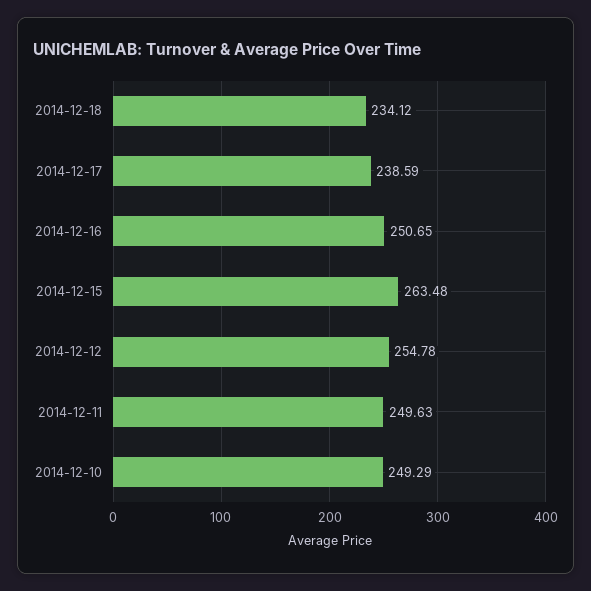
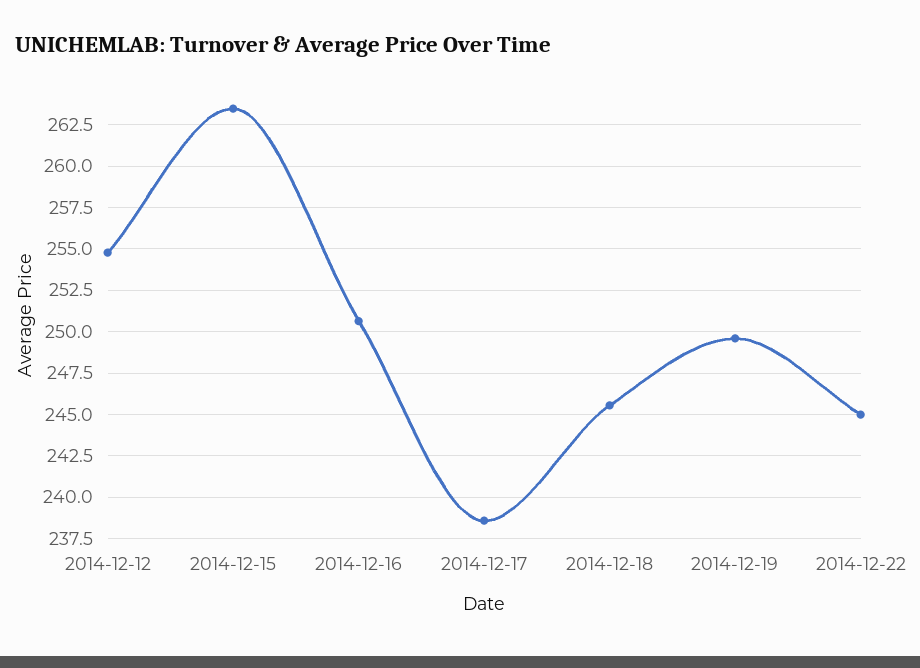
2014-12-18: 234.12 -> 245.5
2014-12-11: 249.63 -> none
2014-12-10: 249.29 -> none
2014-12-19: none -> 249.5
2014-12-22: none -> 245

